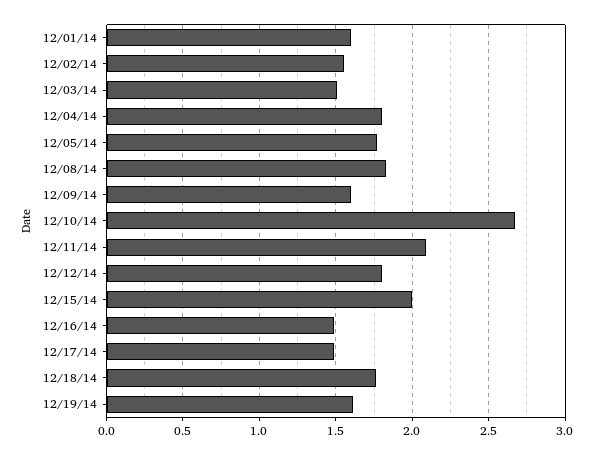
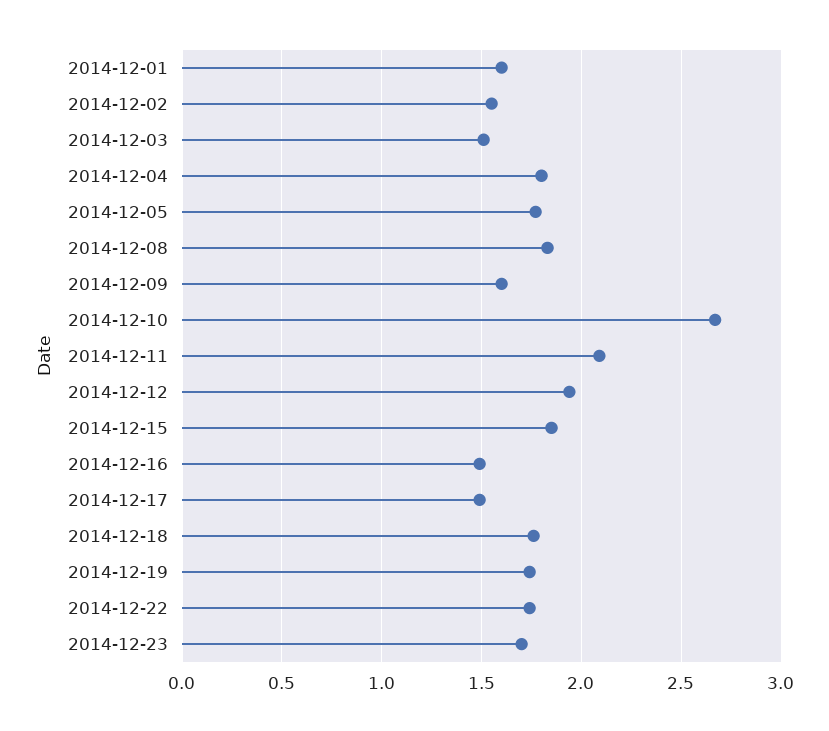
12/12/14: 1.8 -> 1.95
12/15/14: 2 -> 1.85
12/19/14: 1.6 -> 1.75
2014-12-22: none -> 1.75
2014-12-23: none -> 1.7

